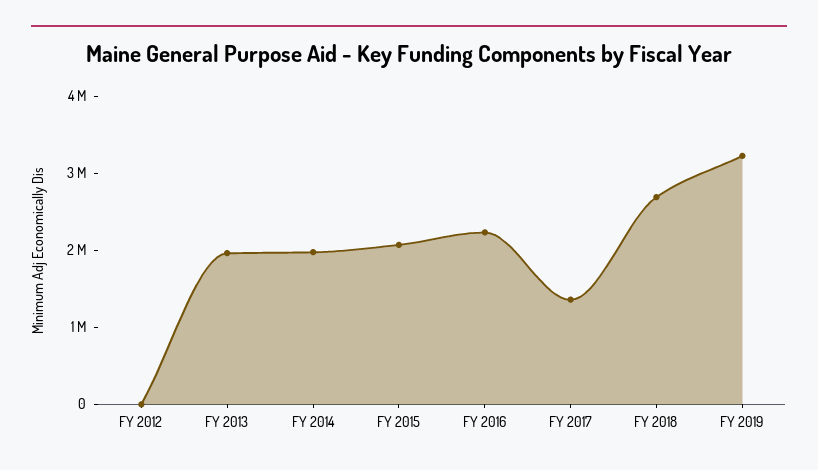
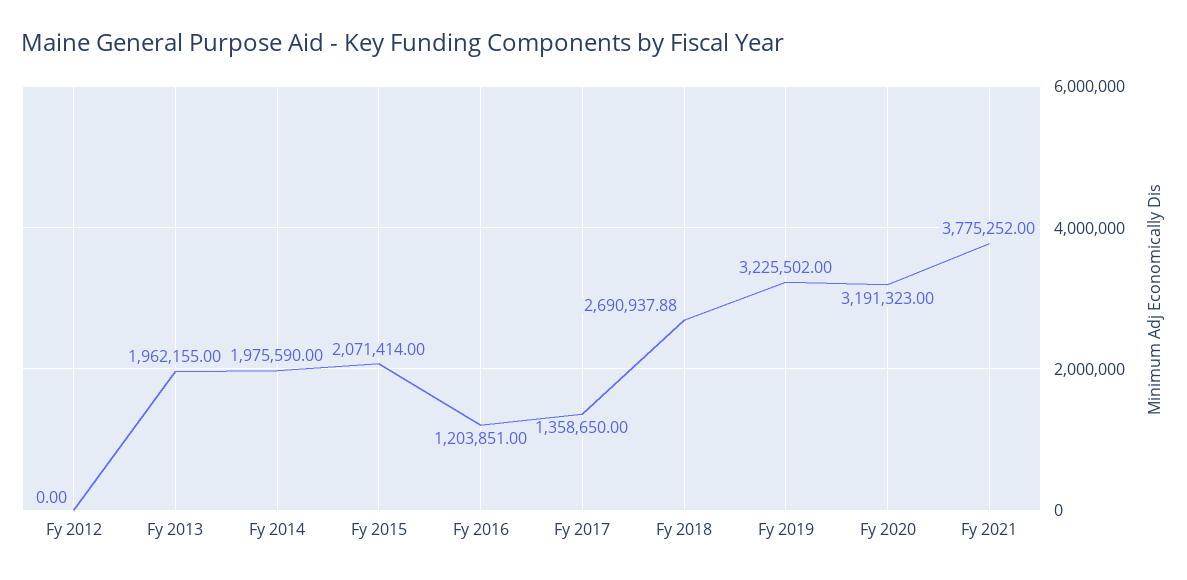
FY 2016: 2200000 -> 1203851
Fy 2020: none -> 3191323
Fy 2021: none -> 3775252

